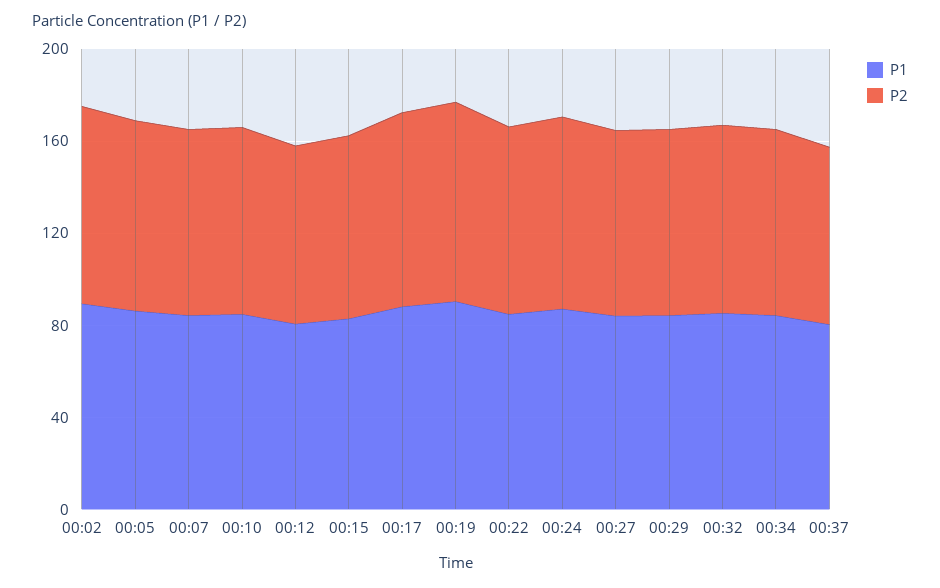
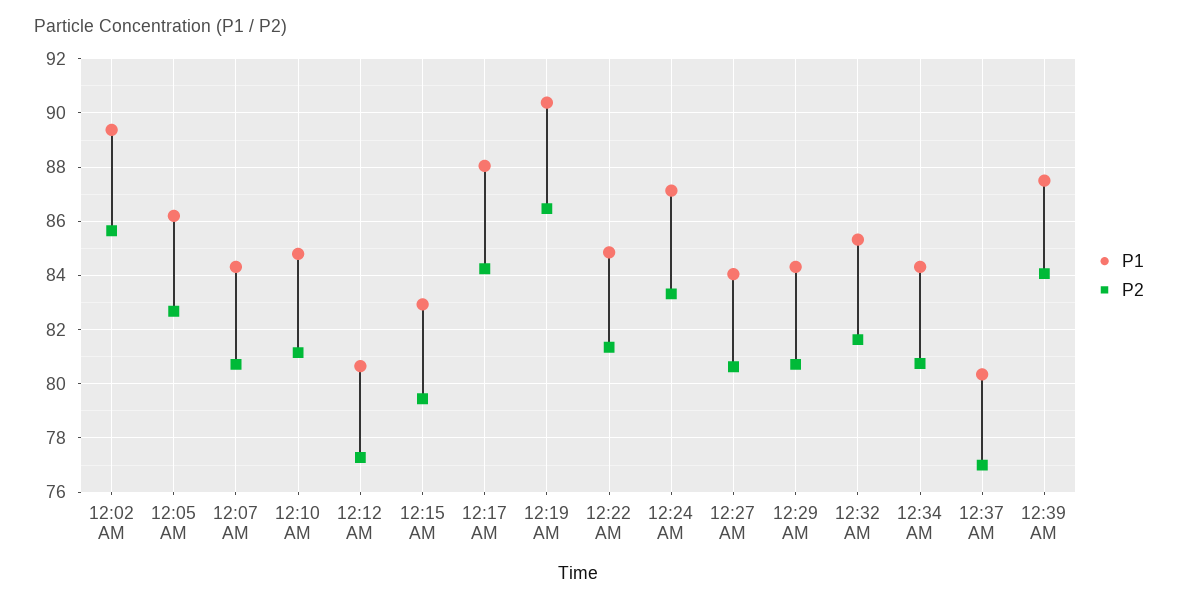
P1, 12:39 AM: none -> 87.5
P2, 12:39 AM: none -> 84

